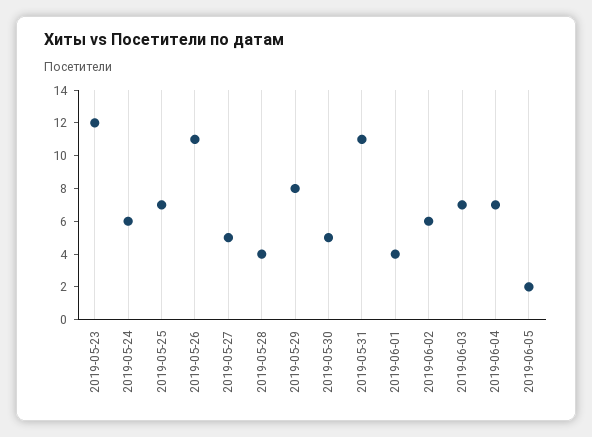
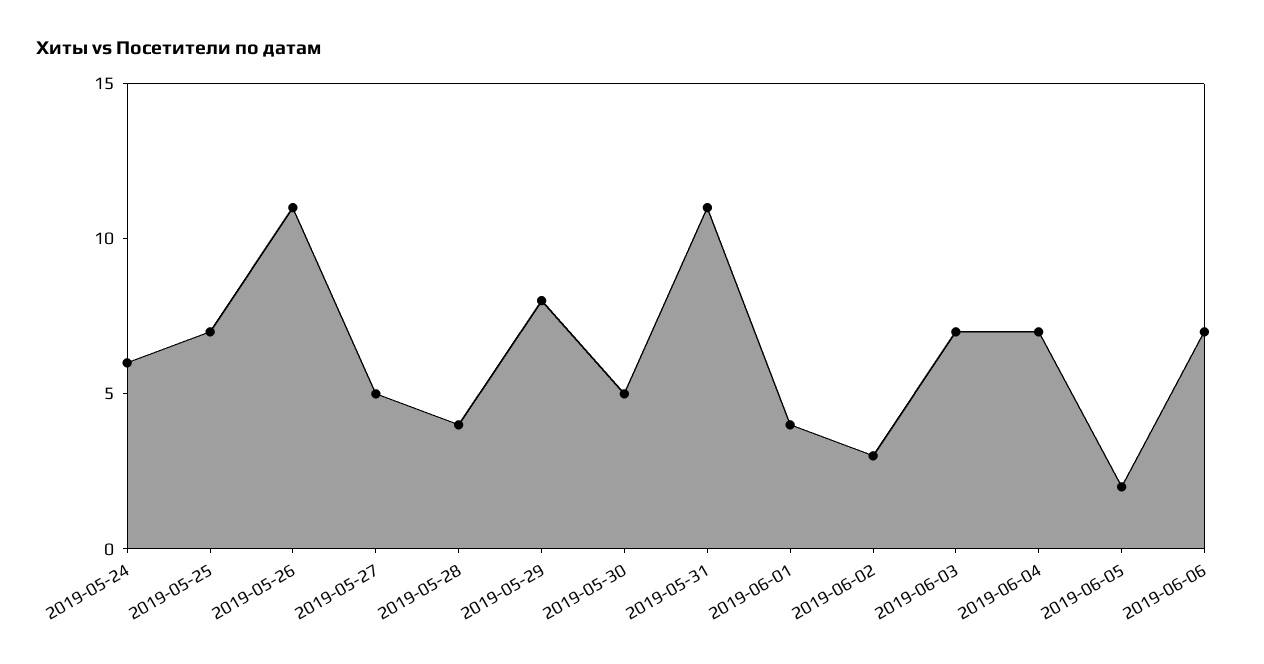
2019-05-23: 12 -> none
2019-06-02: 6 -> 3
2019-06-06: none -> 7

